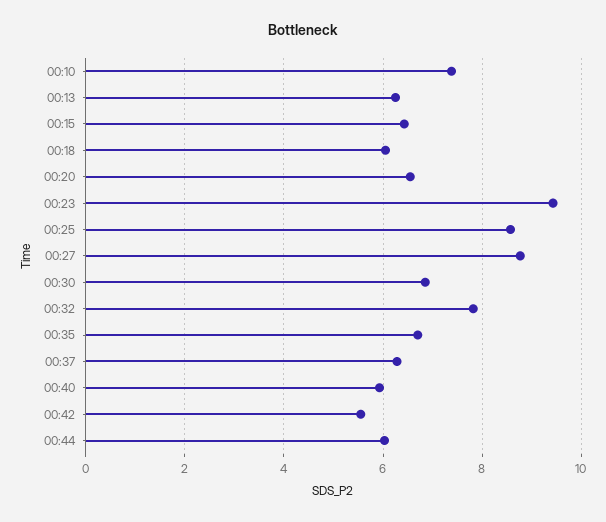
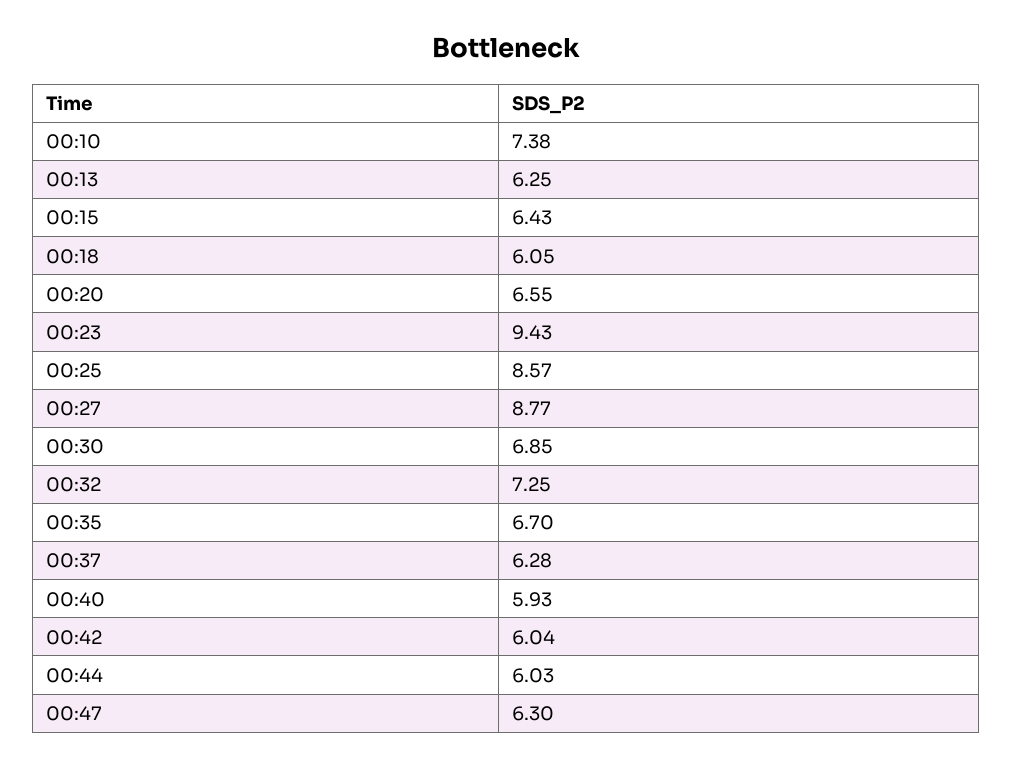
00:32: 7.8 -> 7.25
00:42: 5.6 -> 6.04
00:47: none -> 6.3

